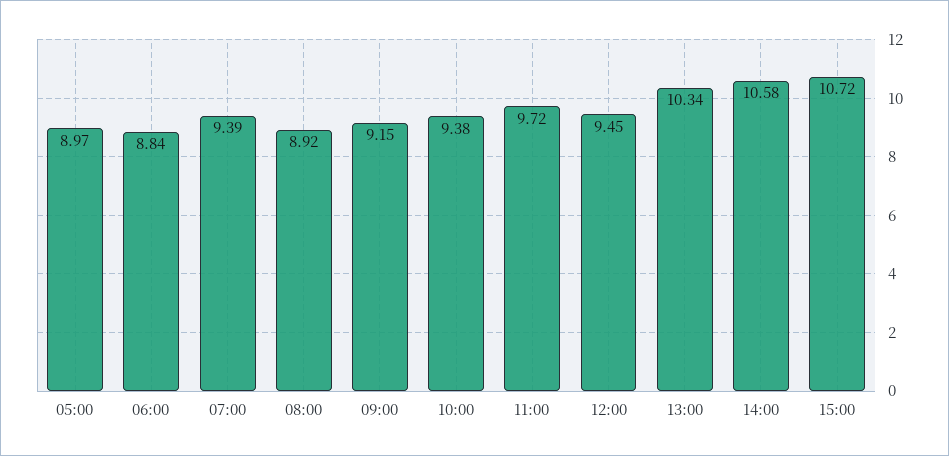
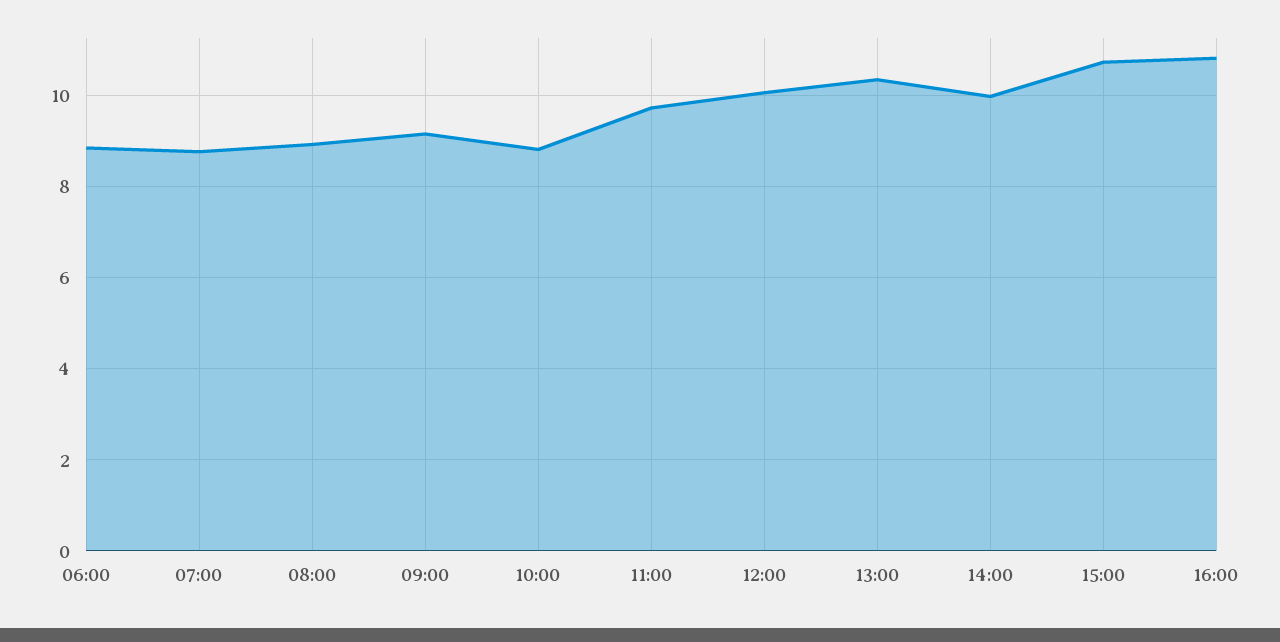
05:00: 8.97 -> none
07:00: 9.39 -> 8.8
10:00: 9.38 -> 8.8
12:00: 9.45 -> 10
14:00: 10.58 -> 10
16:00: none -> 10.8

